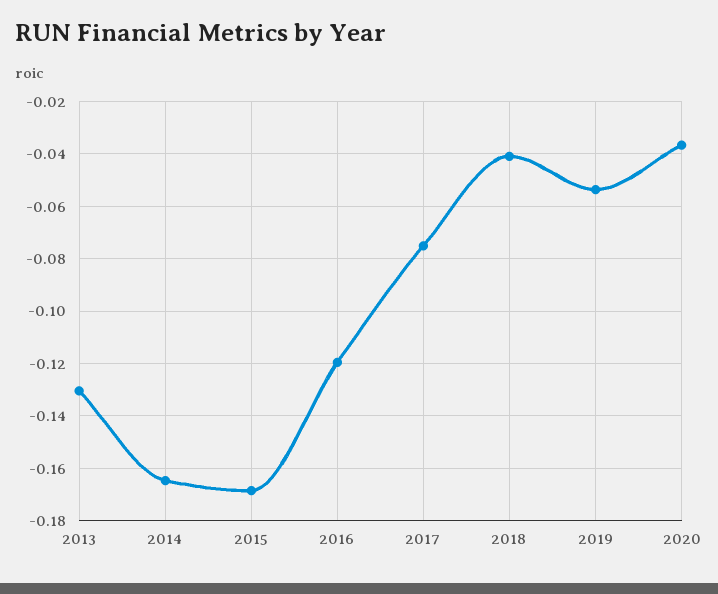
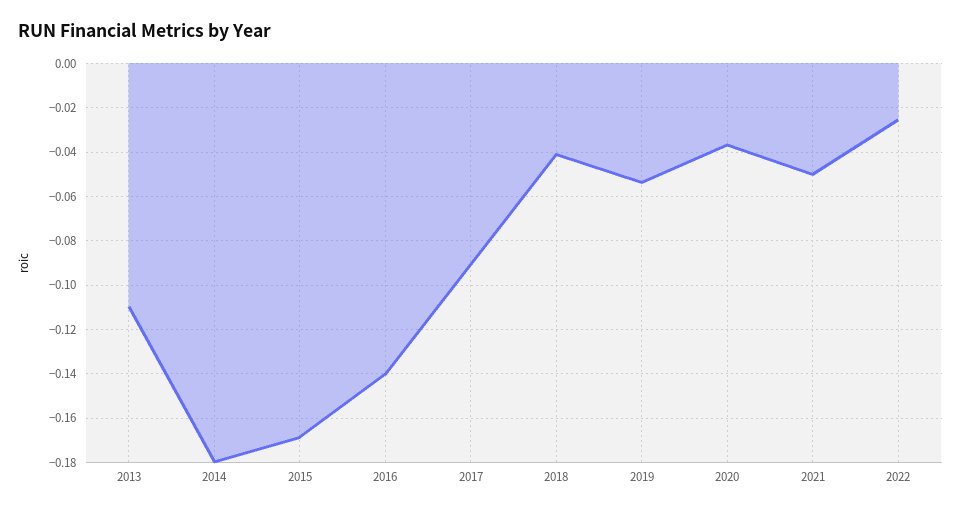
2013: -0.13 -> -0.11
2014: -0.165 -> -0.18
2016: -0.12 -> -0.14
2017: -0.075 -> -0.09
2021: none -> -0.05
2022: none -> -0.025

